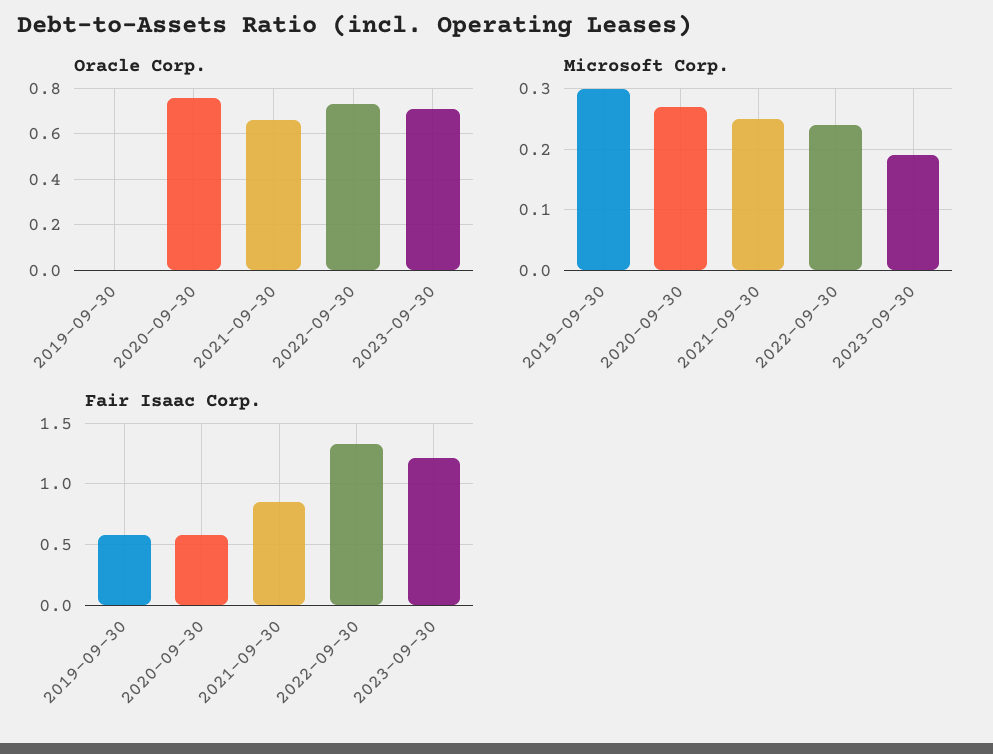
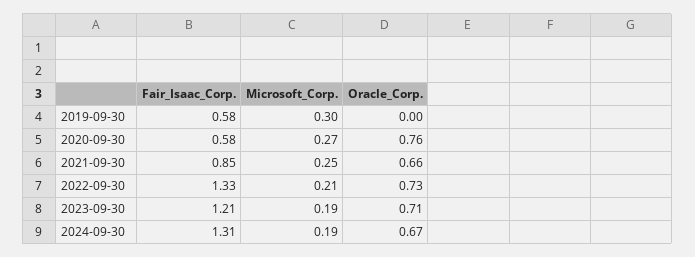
Microsoft Corp., 2022-09-30: 0.24 -> 0.21
Fair Isaac Corp., 2024-09-30: none -> 1.31
Microsoft Corp., 2024-09-30: none -> 0.19
Oracle Corp., 2024-09-30: none -> 0.67

